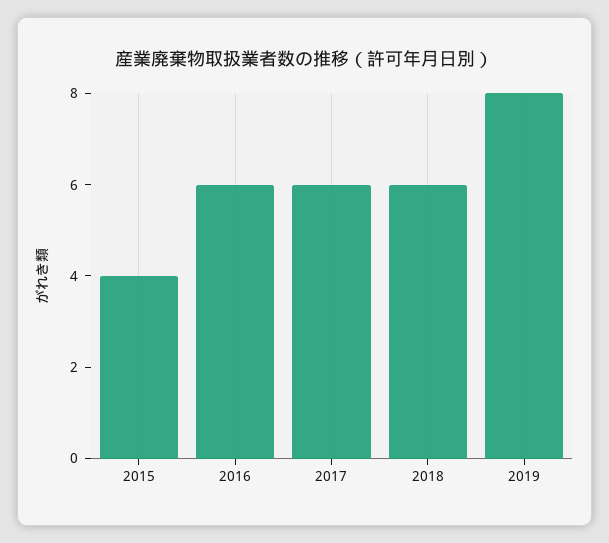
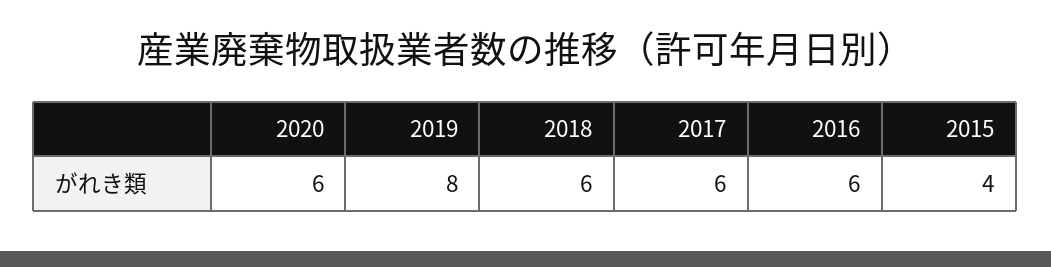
2020: none -> 6

